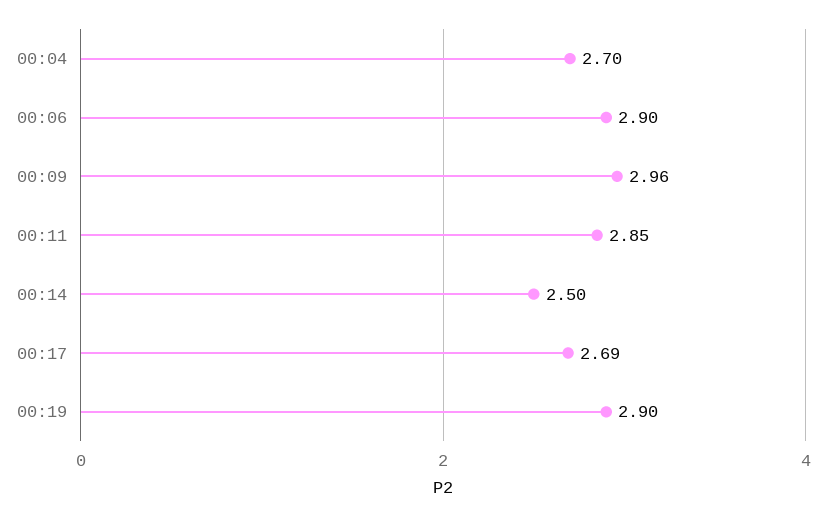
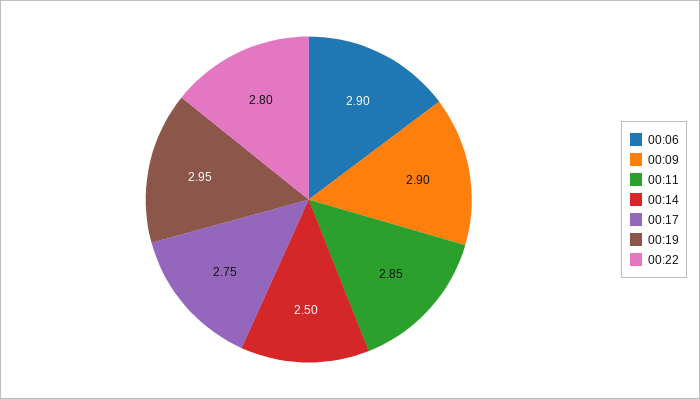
00:04: 2.7 -> none
00:09: 2.96 -> 2.9
00:17: 2.69 -> 2.75
00:19: 2.9 -> 2.95
00:22: none -> 2.8

